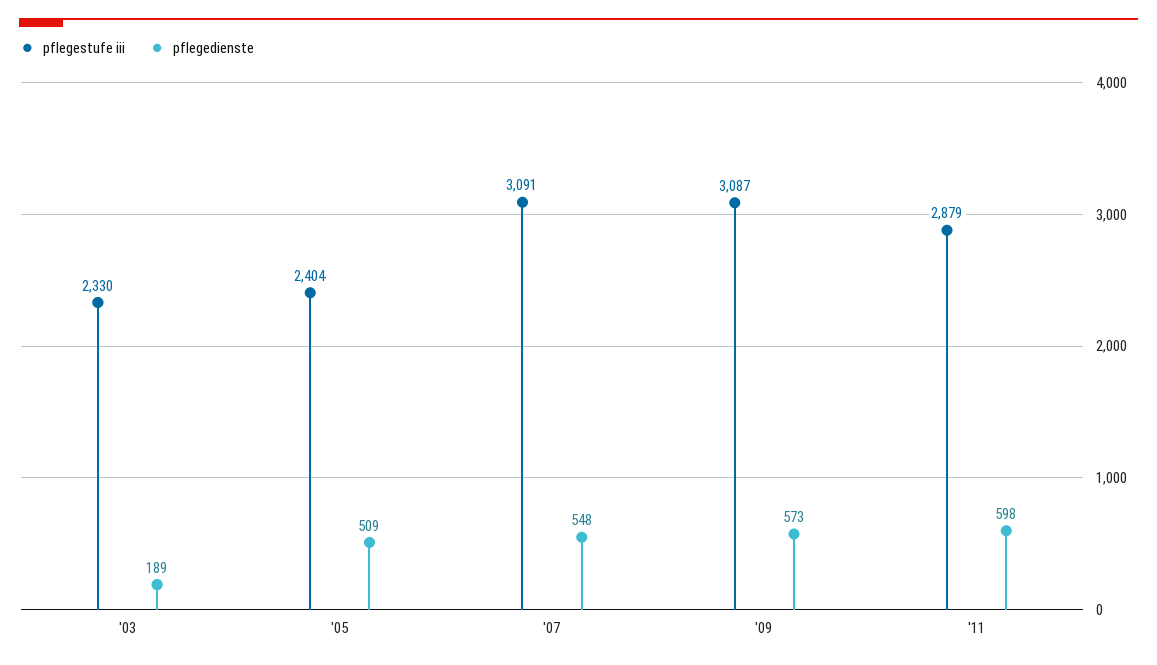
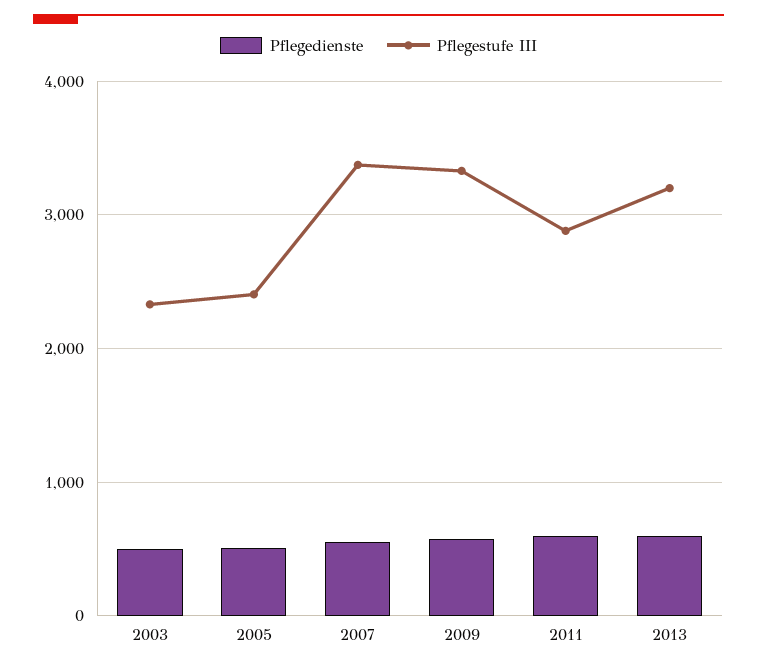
pflegedienste, '03: 189 -> 500
pflegestufe iii, '07: 3091 -> 3400
pflegestufe iii, '09: 3087 -> 3300
pflegedienste, 2013: none -> 600
pflegestufe iii, 2013: none -> 3200

